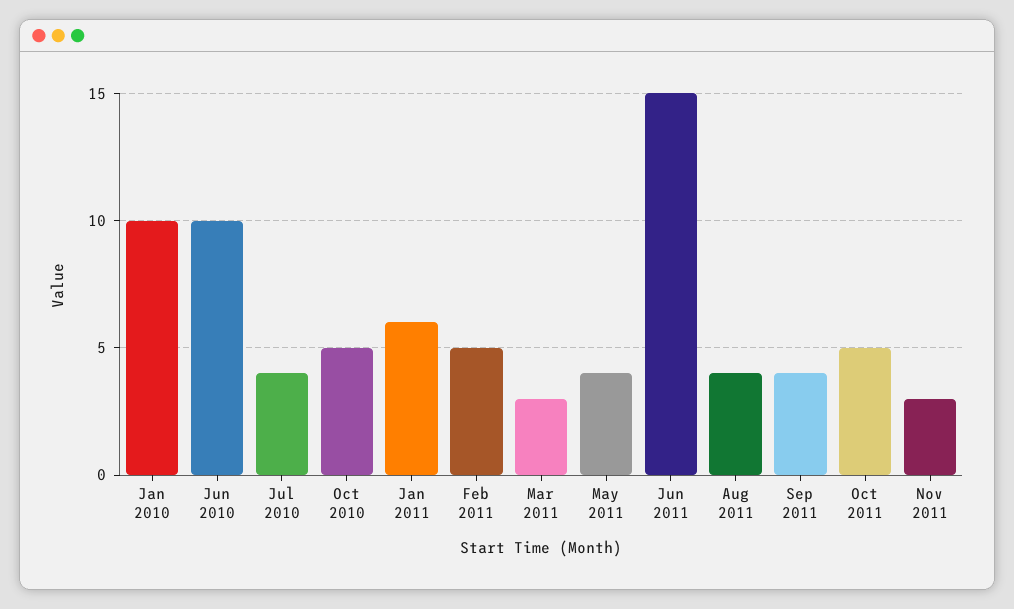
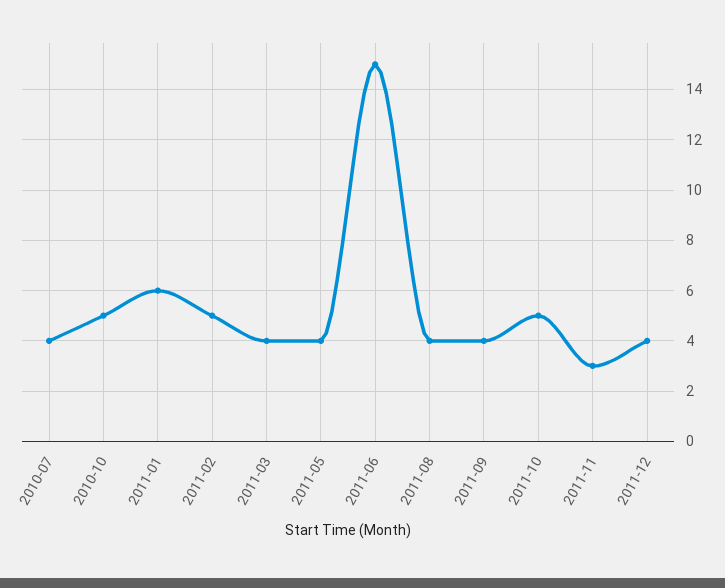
Jan 2010: 10 -> none
Jun 2010: 10 -> none
Mar 2011: 3 -> 4
2011-12: none -> 4

